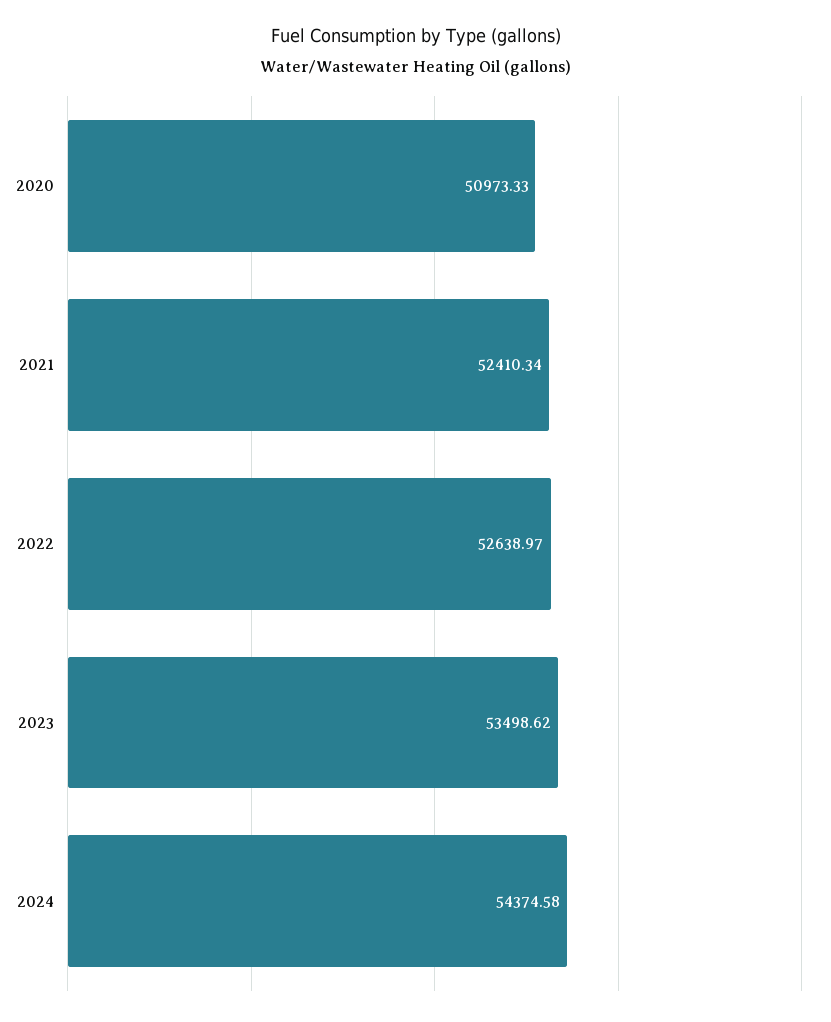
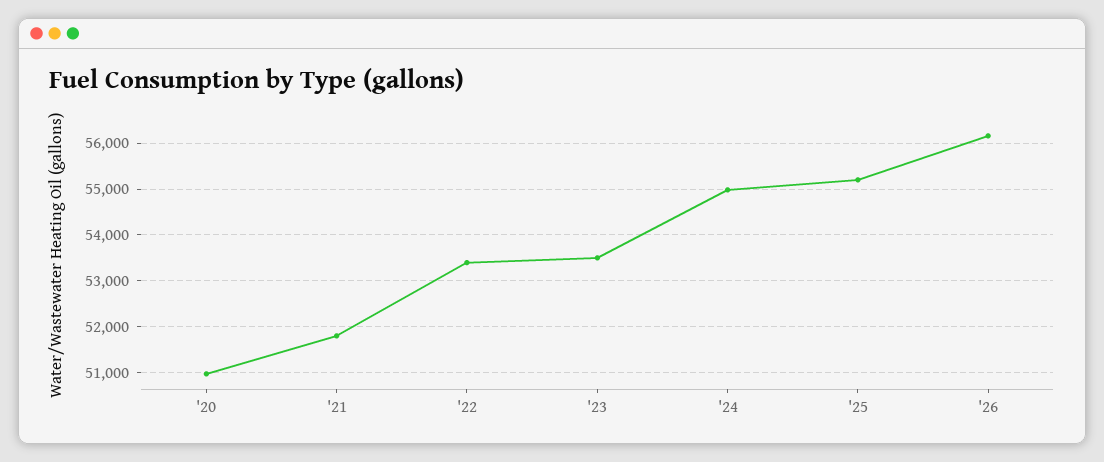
2021: 52410.34 -> 51800
2022: 52638.97 -> 53400
2024: 54374.58 -> 55000
'25: none -> 55200
'26: none -> 56200

